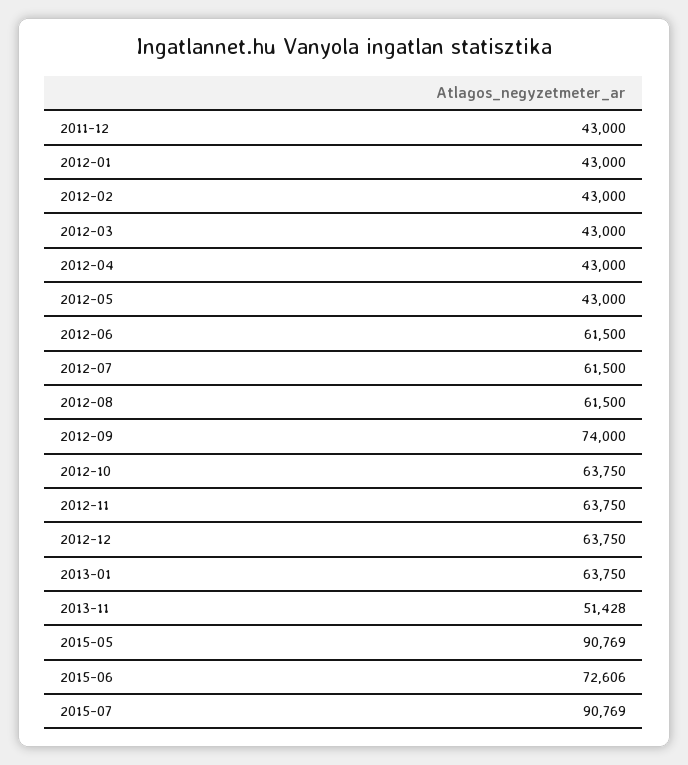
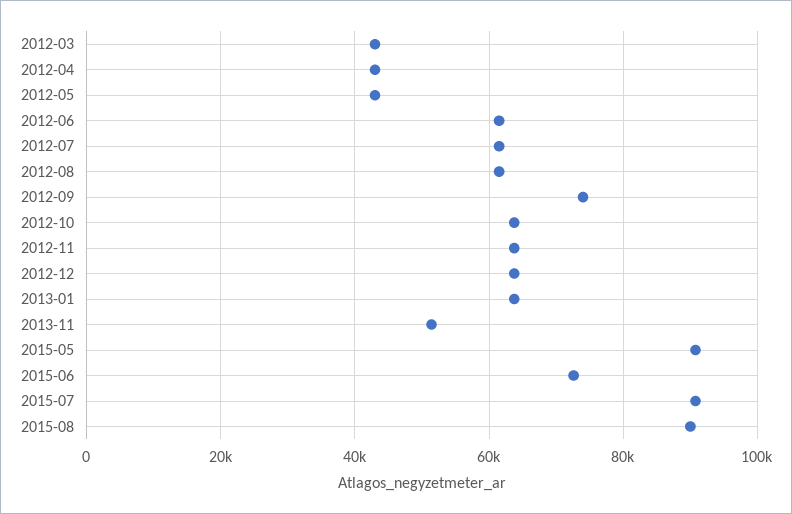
2011-12: 43000 -> none
2012-01: 43000 -> none
2012-02: 43000 -> none
2015-08: none -> 90000

